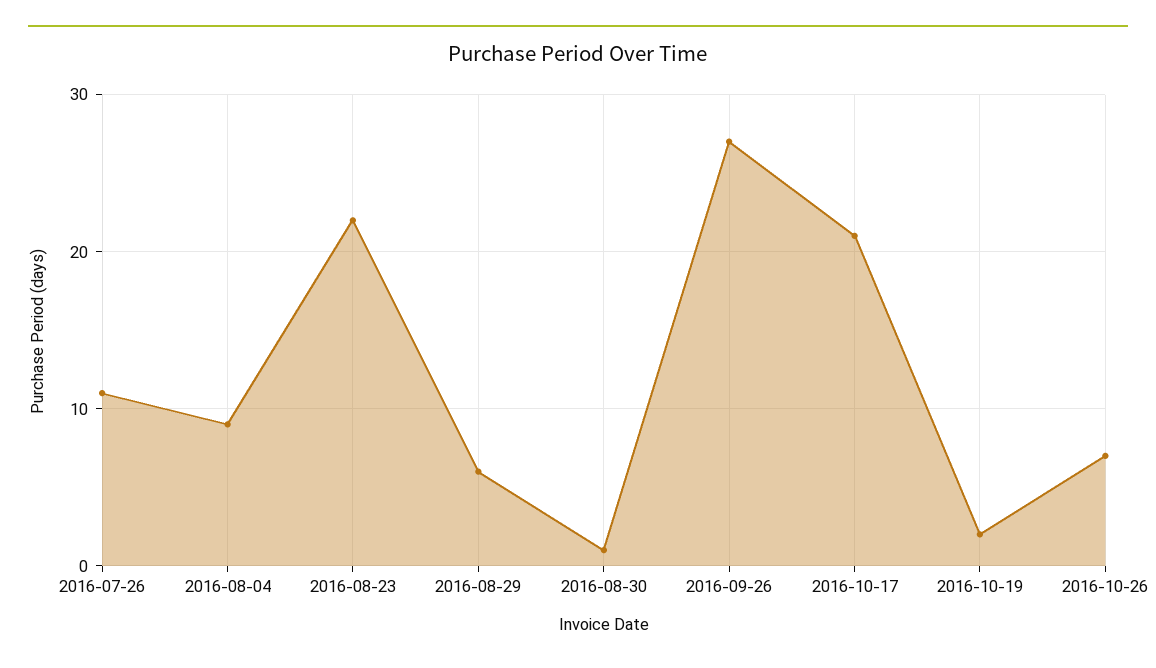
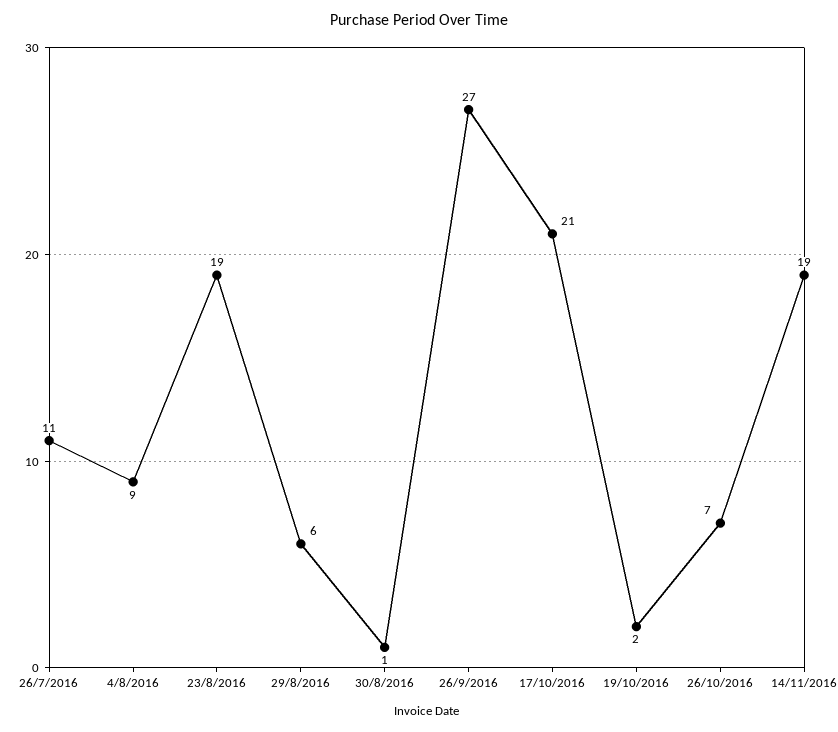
2016-08-23: 22 -> 19
14/11/2016: none -> 19

